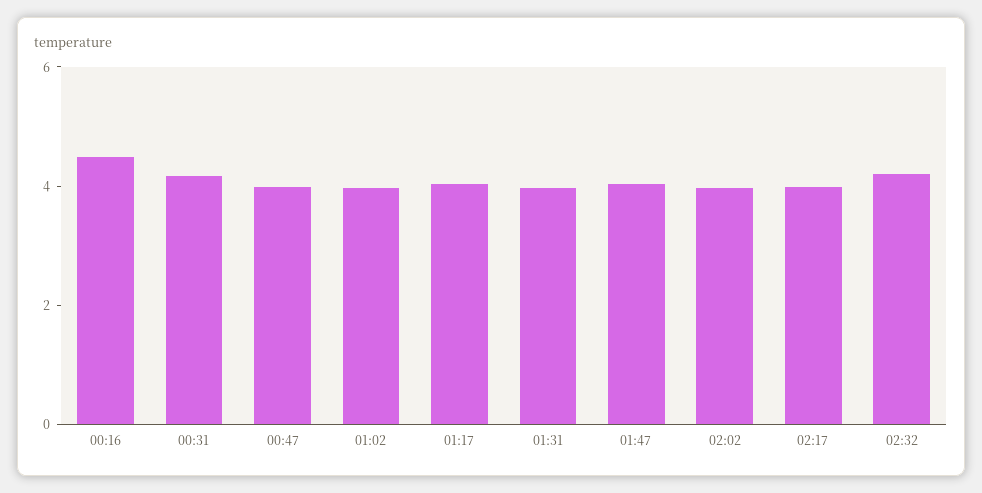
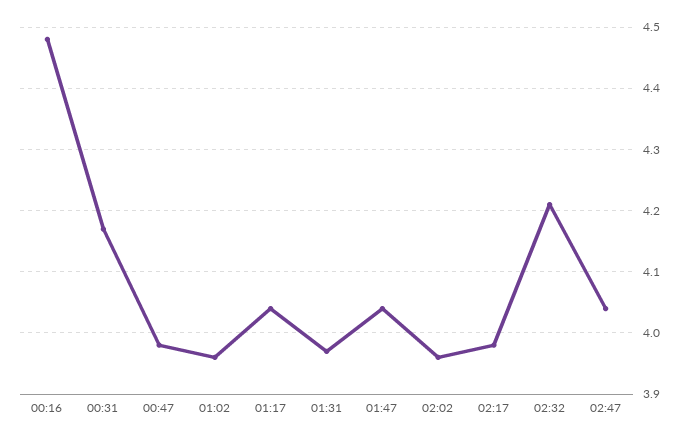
02:47: none -> 4.04

